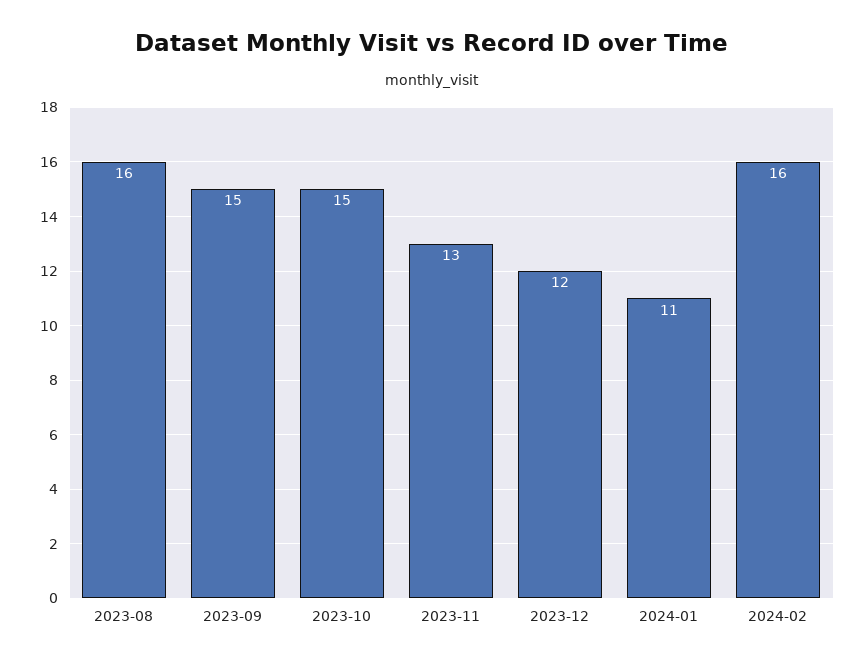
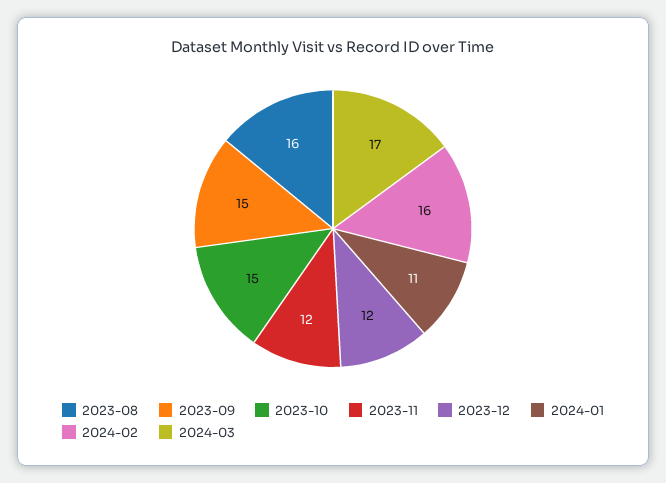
2023-11: 13 -> 12
2024-03: none -> 17

